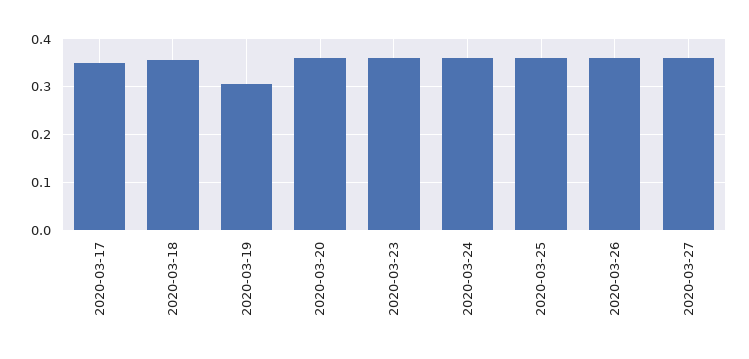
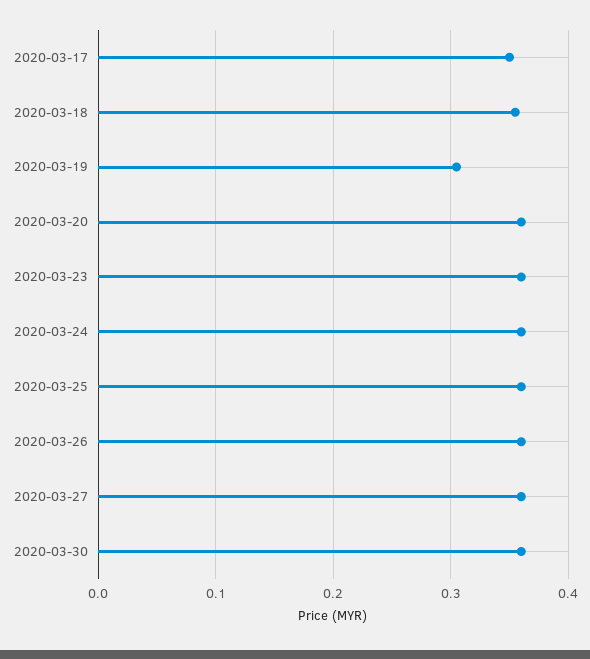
2020-03-30: none -> 0.36

